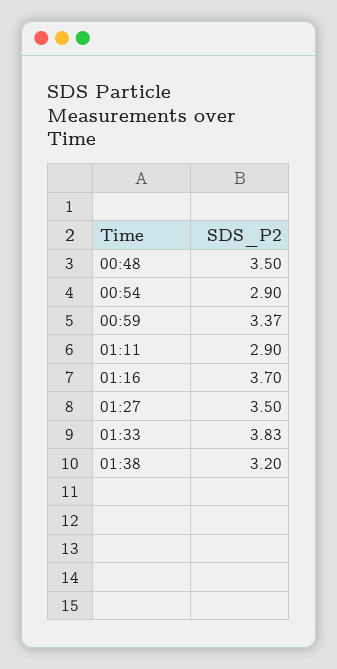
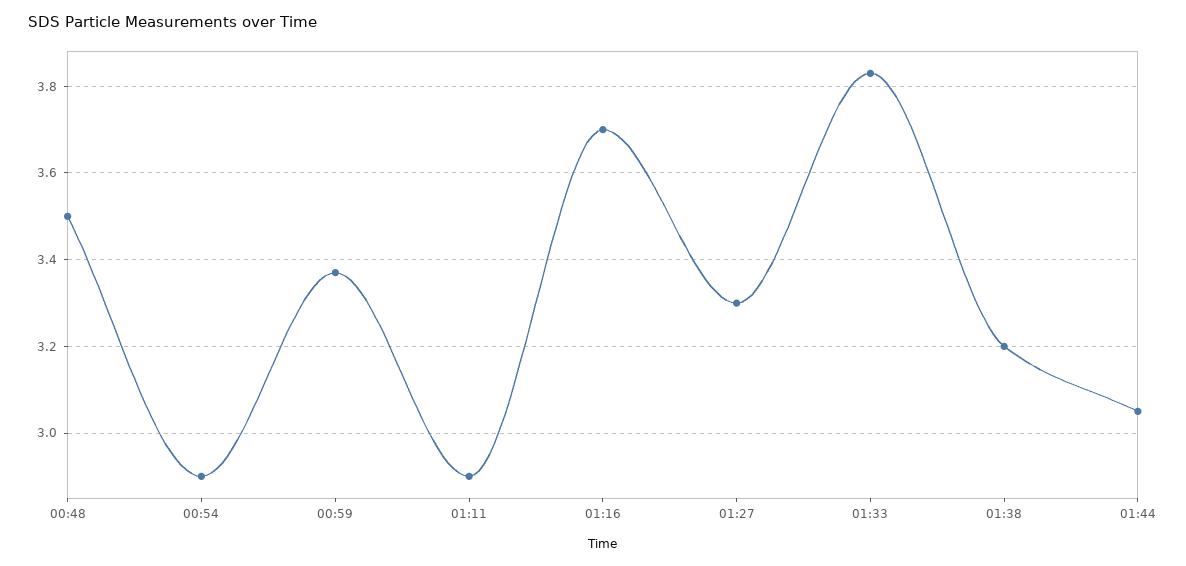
01:27: 3.5 -> 3.3
01:44: none -> 3.05

